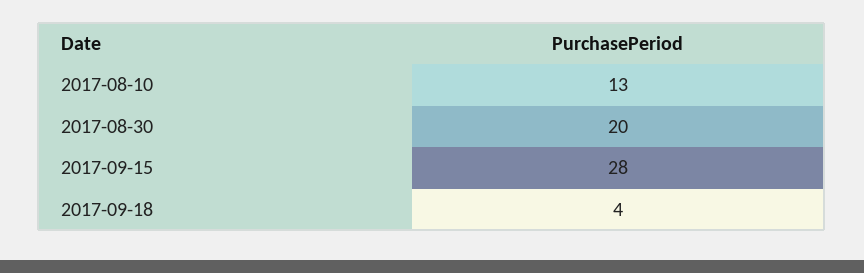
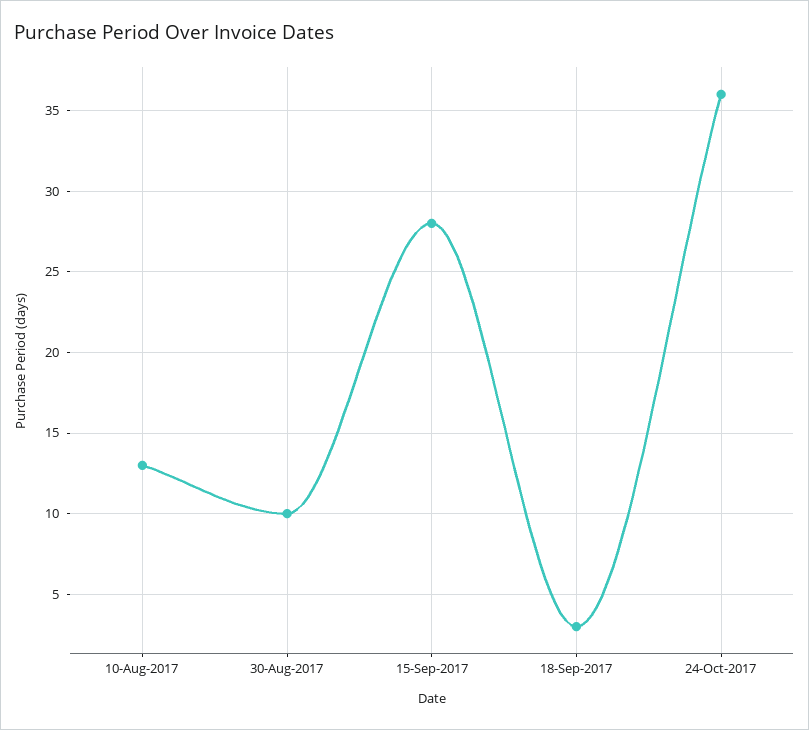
2017-08-30: 20 -> 10
2017-09-18: 4 -> 3
24-Oct-2017: none -> 36

